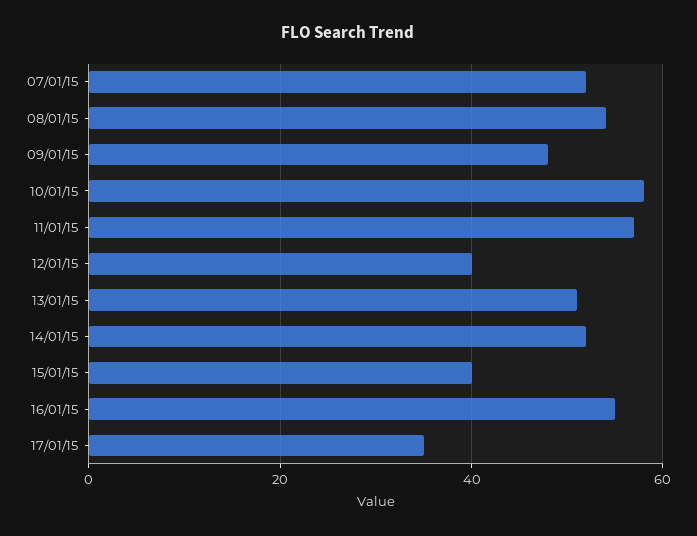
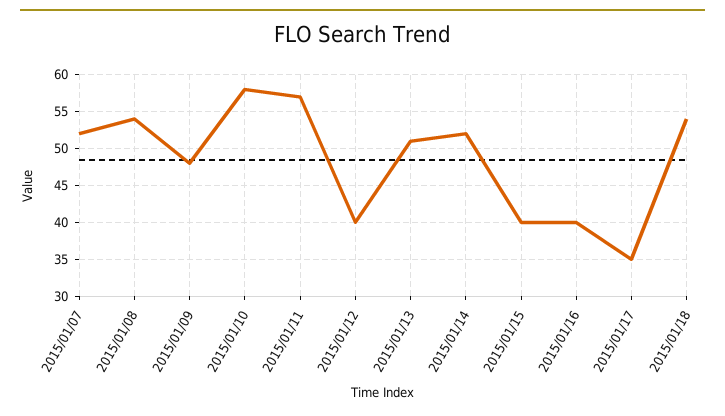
16/01/15: 55 -> 40
2015/01/18: none -> 54

